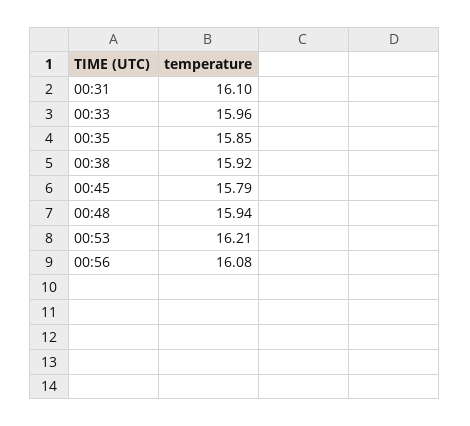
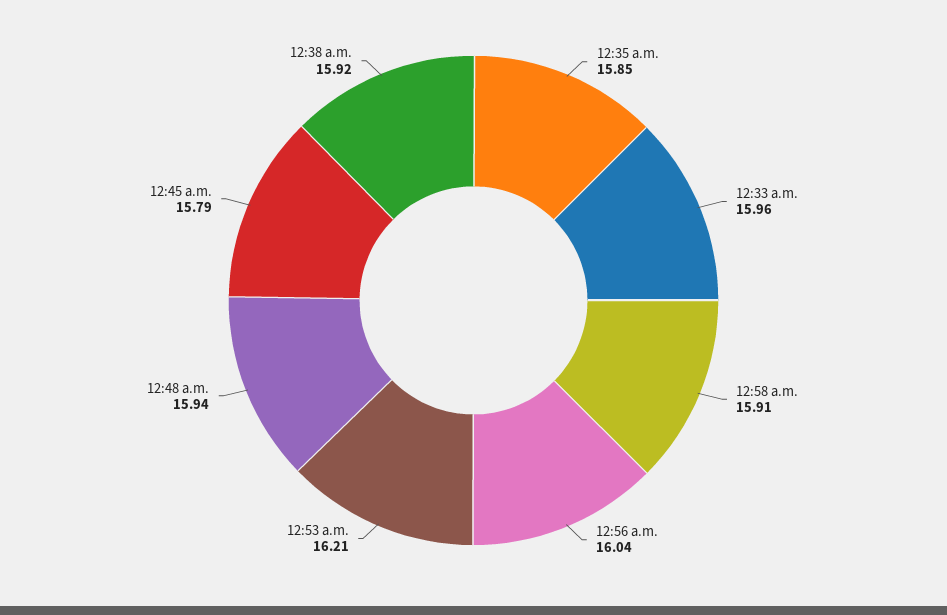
00:31: 16.1 -> none
00:56: 16.08 -> 16.04
12:58 a.m.: none -> 15.91

